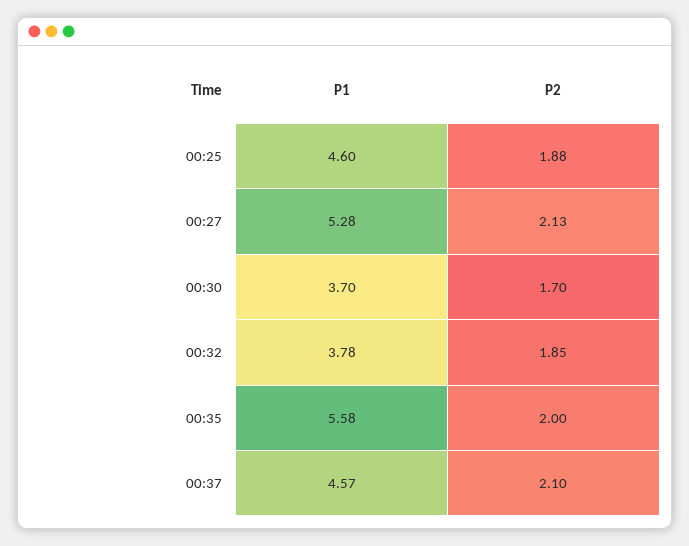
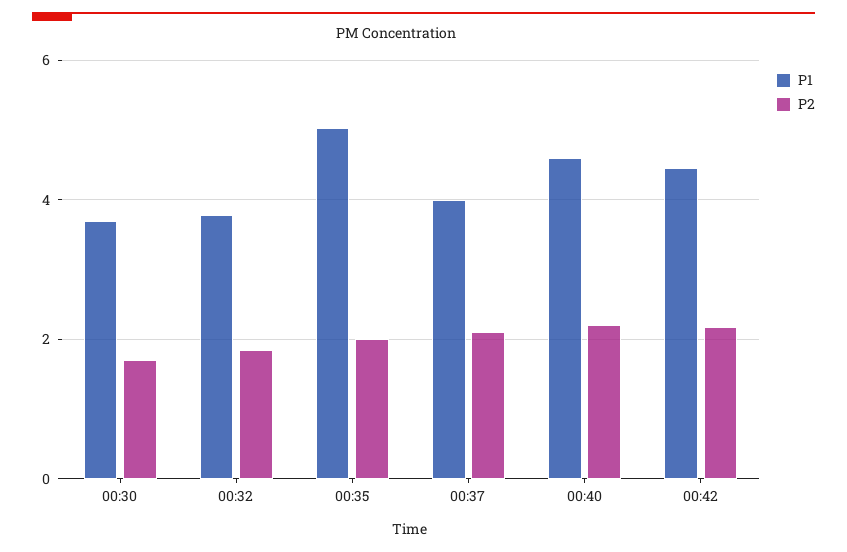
P1, 00:25: 4.6 -> none
P2, 00:25: 1.88 -> none
P1, 00:27: 5.28 -> none
P2, 00:27: 2.13 -> none
P1, 00:35: 5.58 -> 5
P1, 00:37: 4.57 -> 4
P1, 00:40: none -> 4.6
P2, 00:40: none -> 2.2
P1, 00:42: none -> 4.4
P2, 00:42: none -> 2.2

